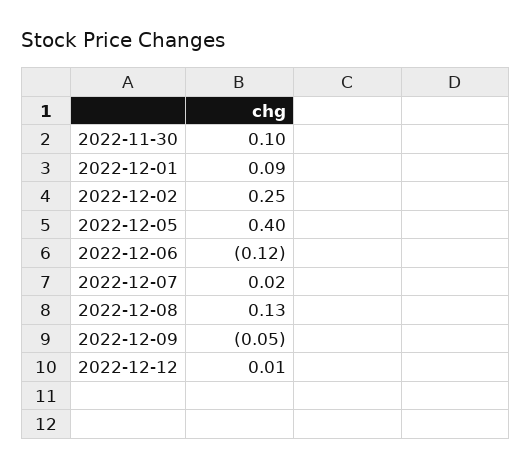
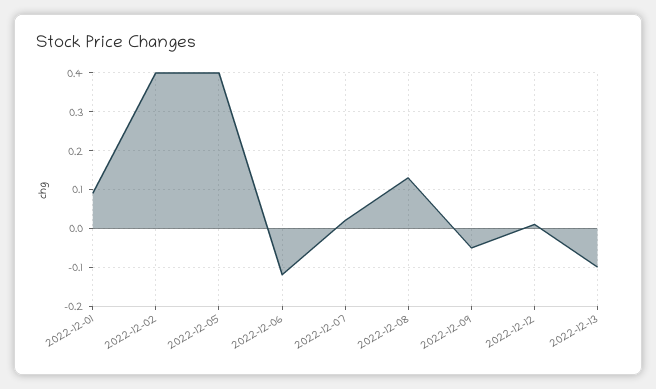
2022-11-30: 0.1 -> none
2022-12-02: 0.25 -> 0.4
2022-12-13: none -> -0.1

